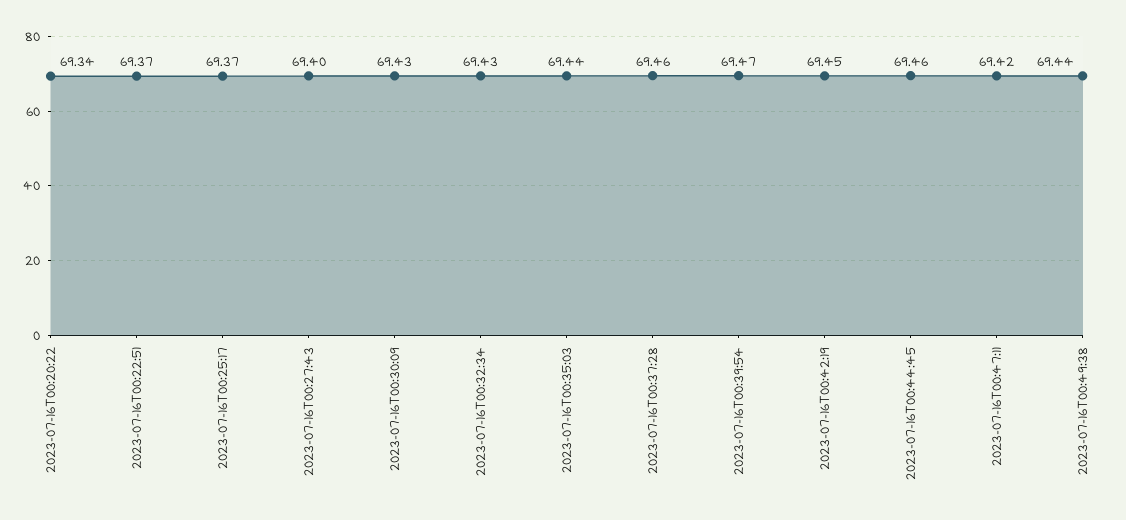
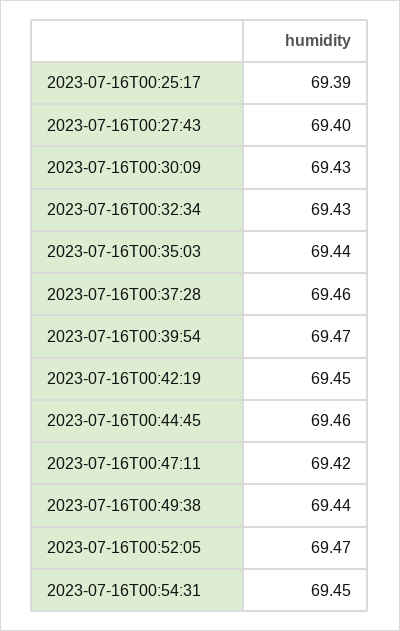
2023-07-16T00:20:22: 69.34 -> none
2023-07-16T00:22:51: 69.37 -> none
2023-07-16T00:25:17: 69.37 -> 69.39
2023-07-16T00:52:05: none -> 69.47
2023-07-16T00:54:31: none -> 69.45

